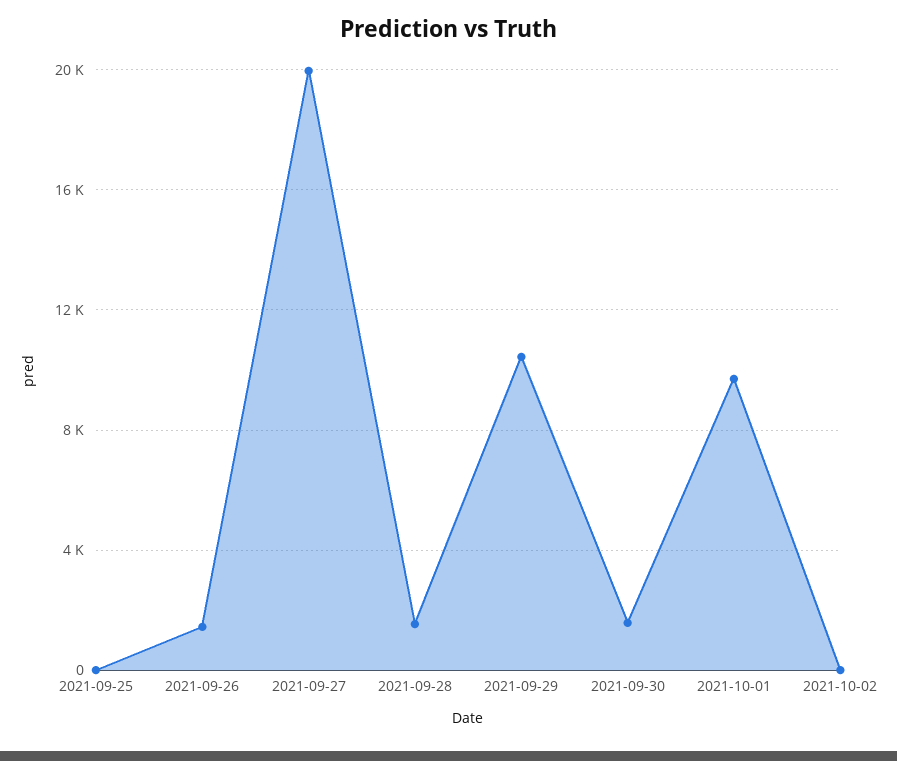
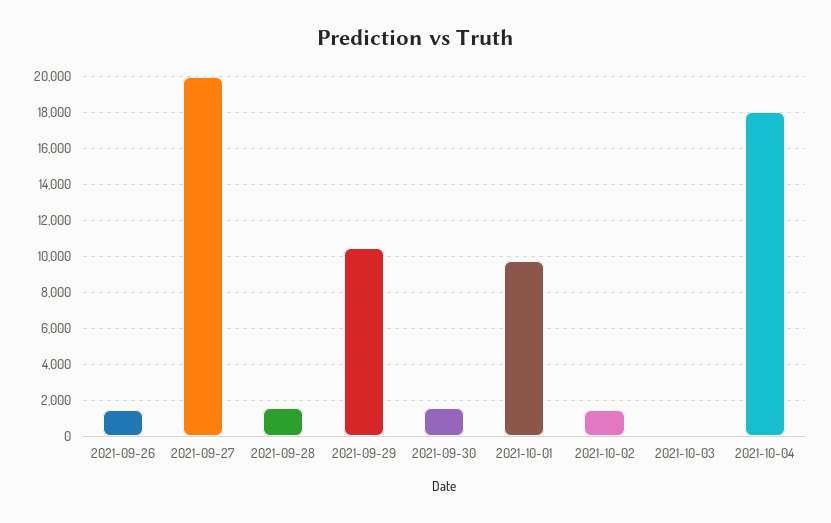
2021-09-25: 0 -> none
2021-10-02: 0 -> 1500
2021-10-03: none -> 0
2021-10-04: none -> 18000

